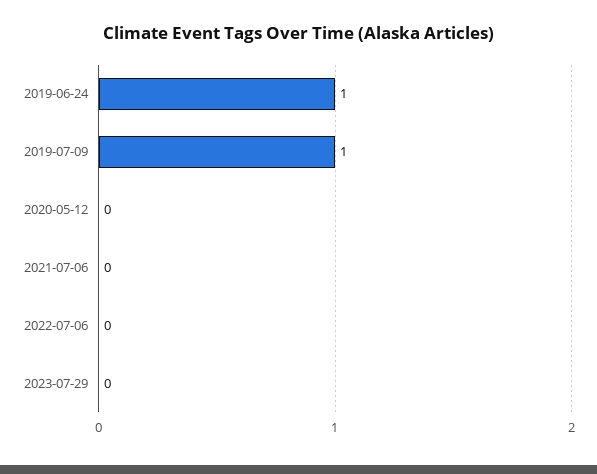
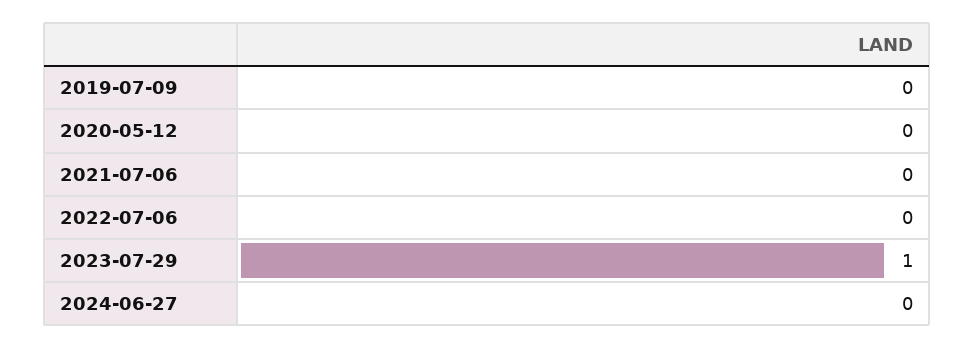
2019-06-24: 1 -> none
2019-07-09: 1 -> 0
2023-07-29: 0 -> 1
2024-06-27: none -> 0

